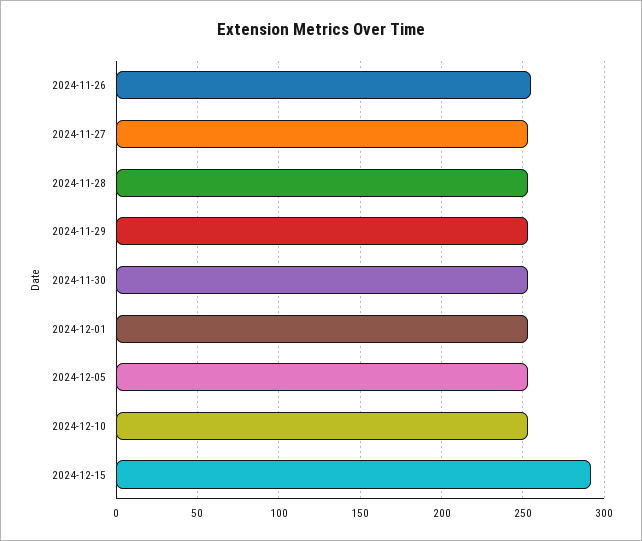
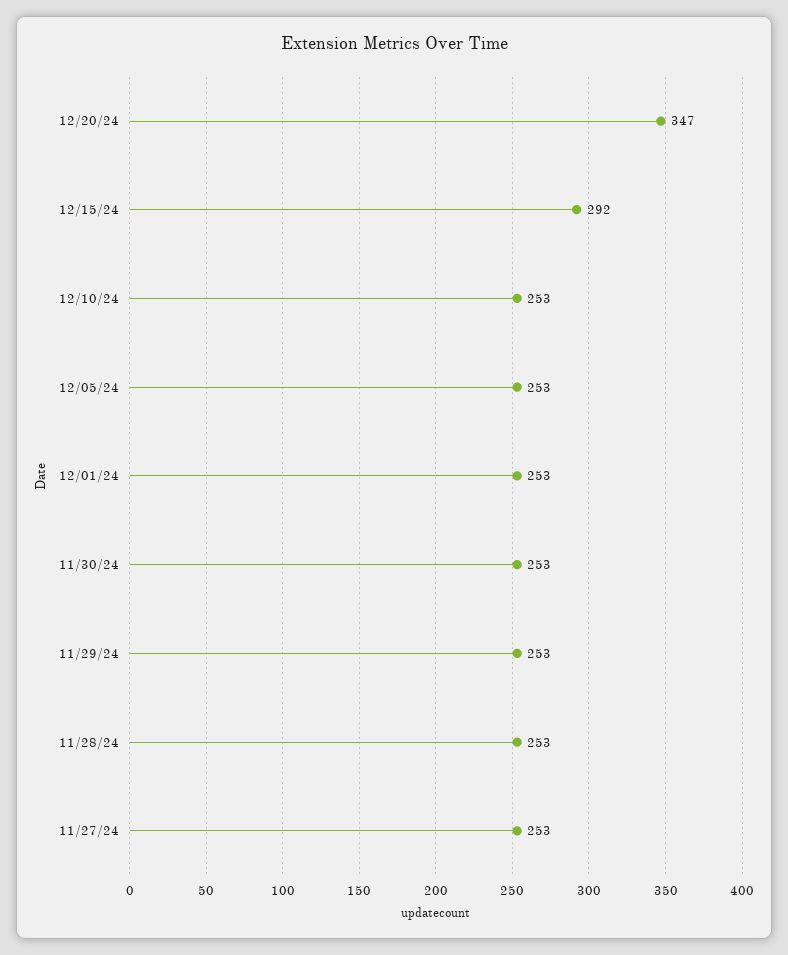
2024-11-26: 255 -> none
12/20/24: none -> 347

